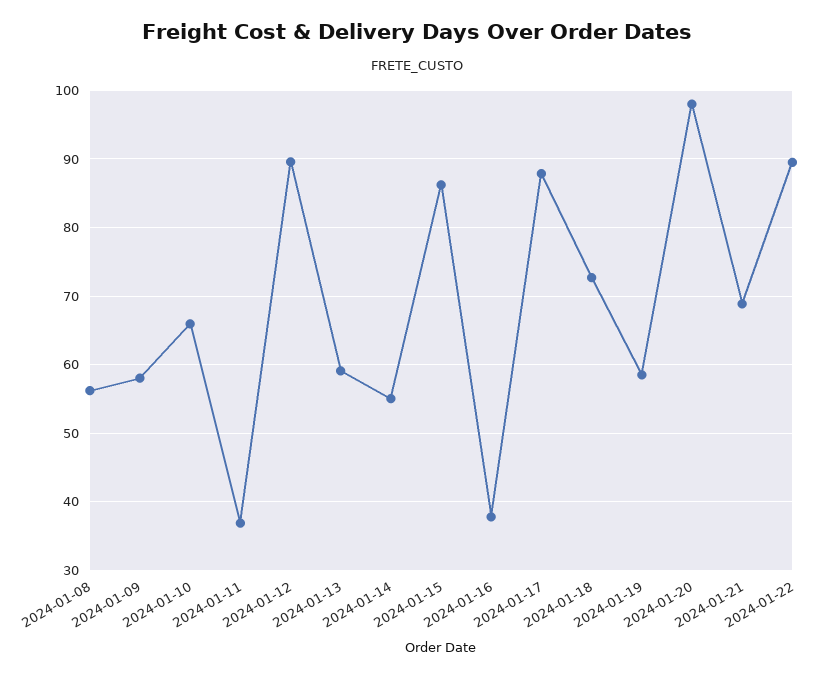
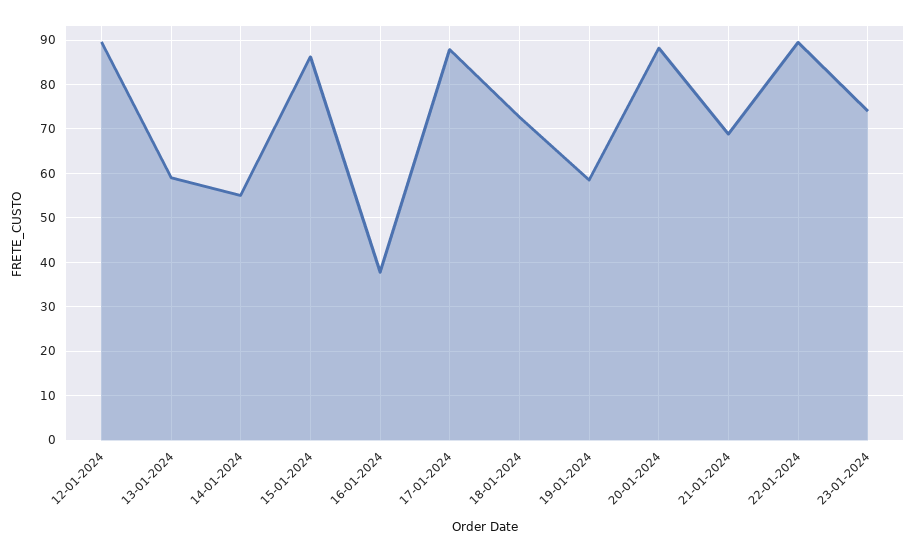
2024-01-08: 56 -> none
2024-01-09: 58 -> none
2024-01-10: 66 -> none
2024-01-11: 37 -> none
2024-01-20: 98 -> 88
23-01-2024: none -> 74

